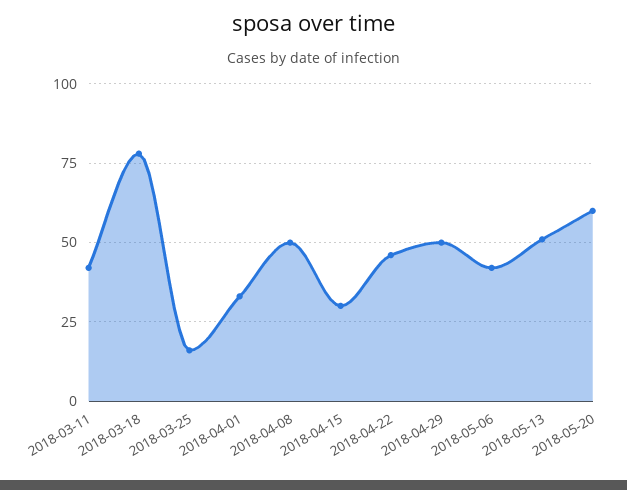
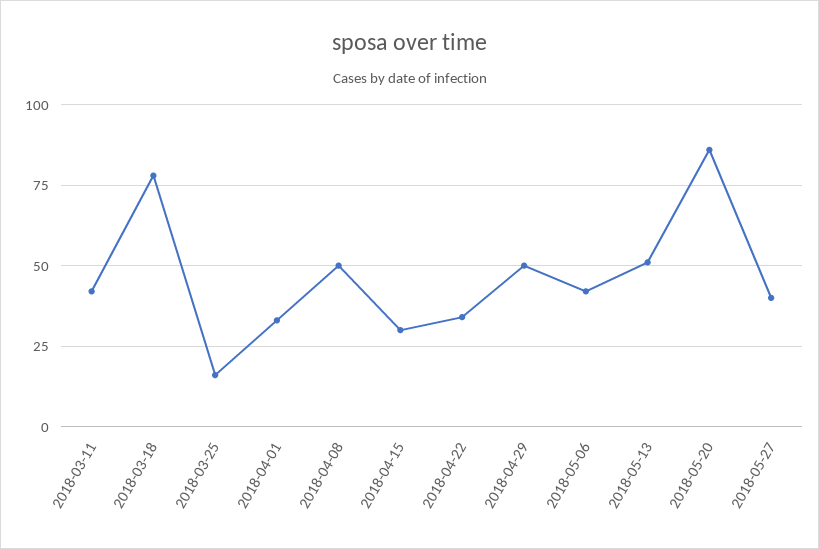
2018-04-22: 45 -> 35
2018-05-20: 60 -> 85
2018-05-27: none -> 40

